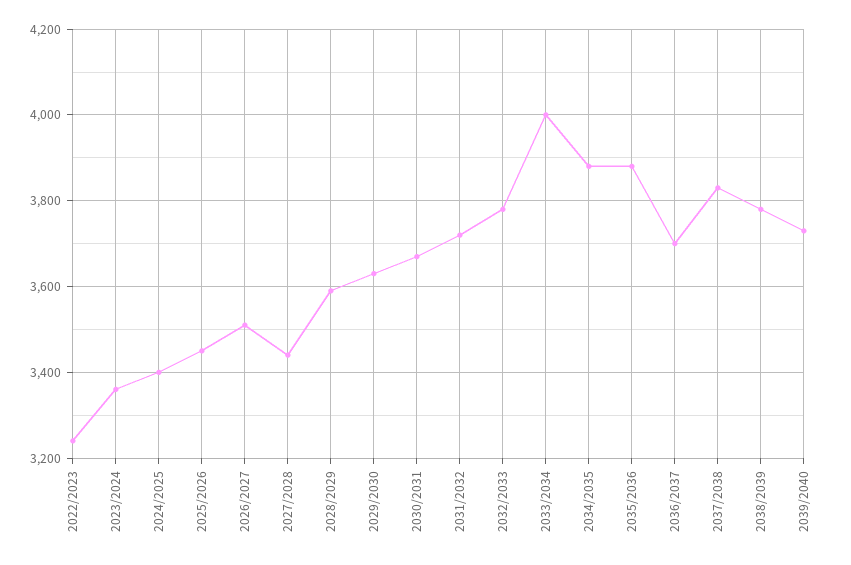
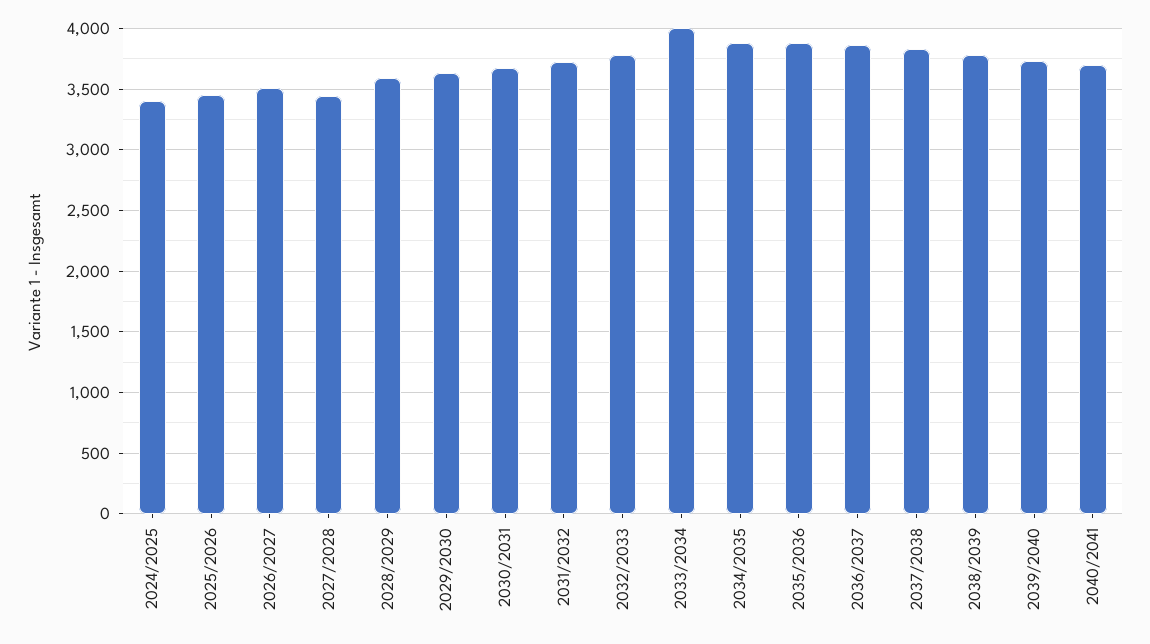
2022/2023: 3240 -> none
2023/2024: 3360 -> none
2036/2037: 3700 -> 3850
2040/2041: none -> 3700

